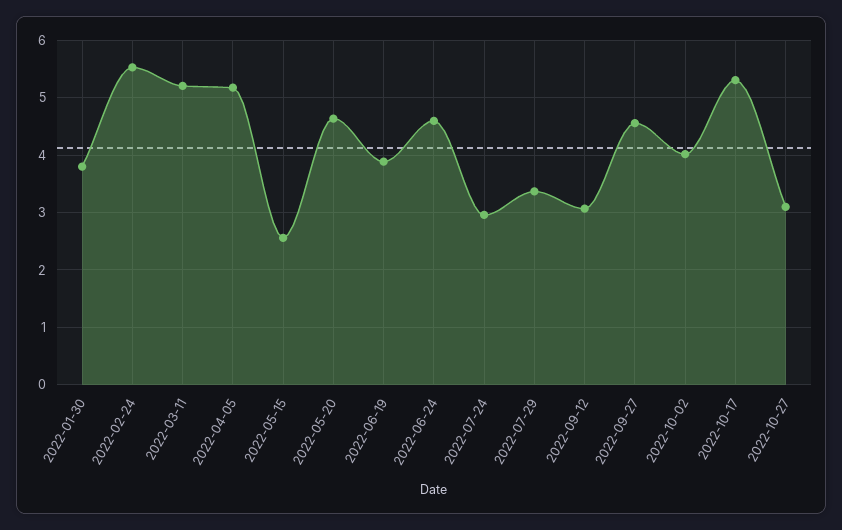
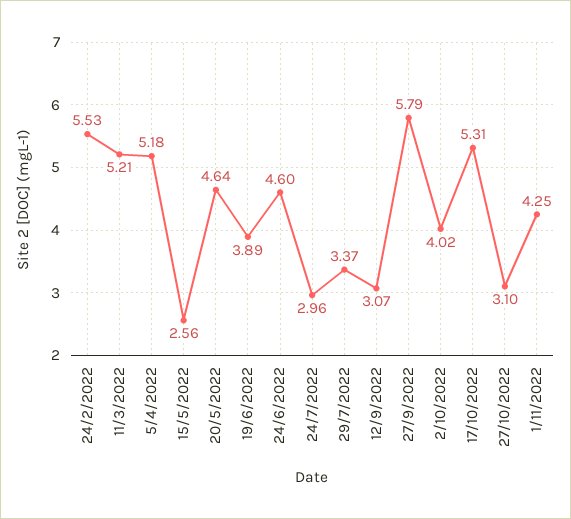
2022-01-30: 3.8 -> none
2022-09-27: 4.6 -> 5.79
1/11/2022: none -> 4.25

